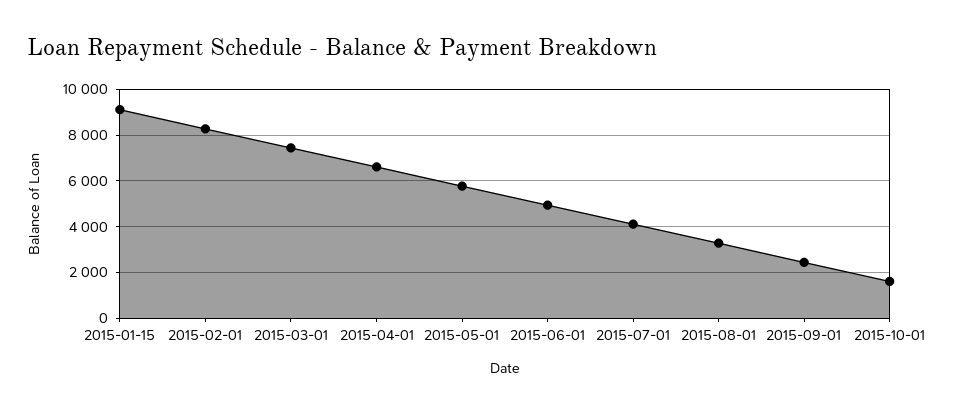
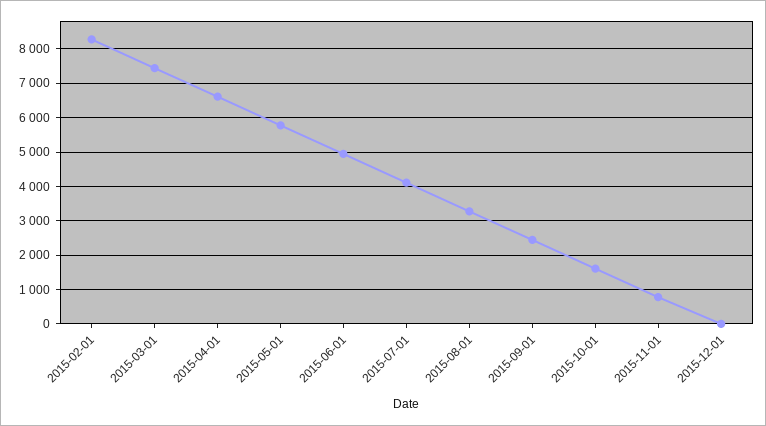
2015-01-15: 9000 -> none
2015-11-01: none -> 800
2015-12-01: none -> 0

